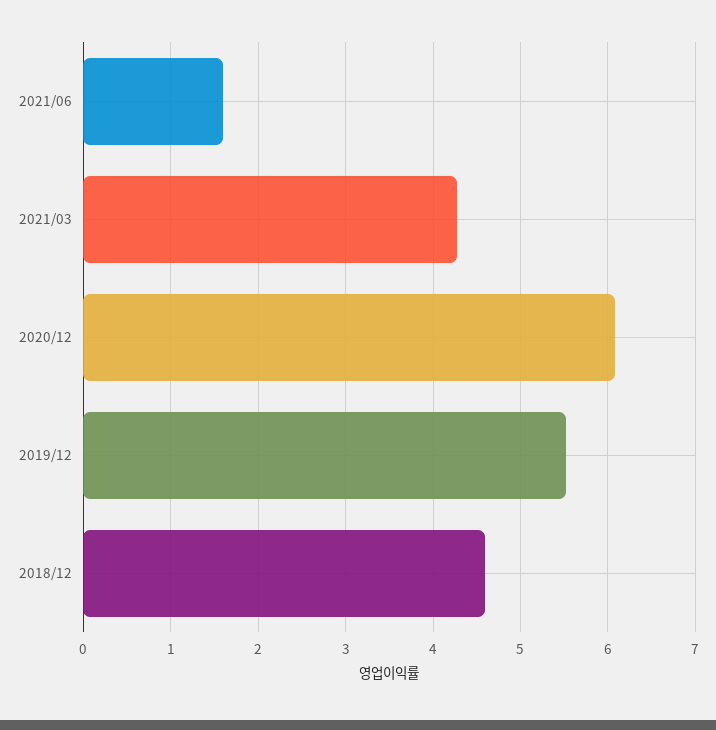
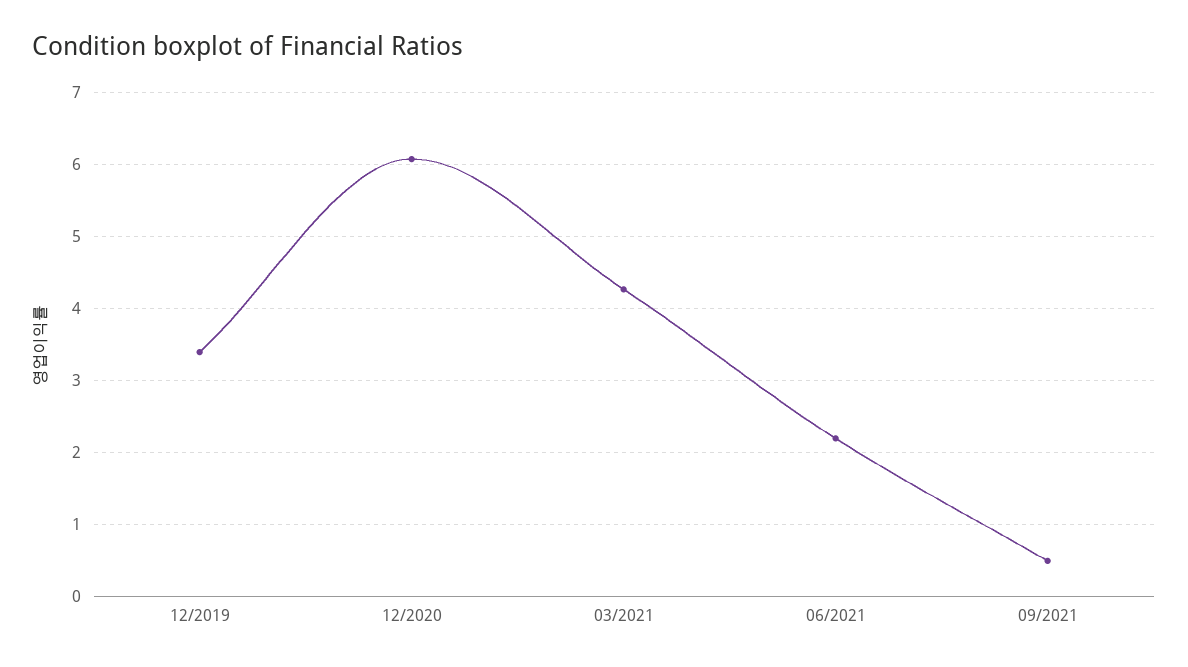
2021/06: 1.6 -> 2.2
2019/12: 5.5 -> 3.4
2018/12: 4.6 -> none
09/2021: none -> 0.5

